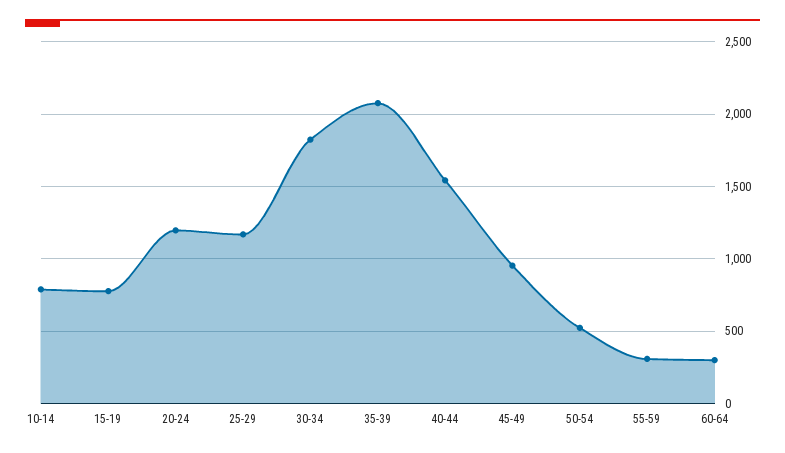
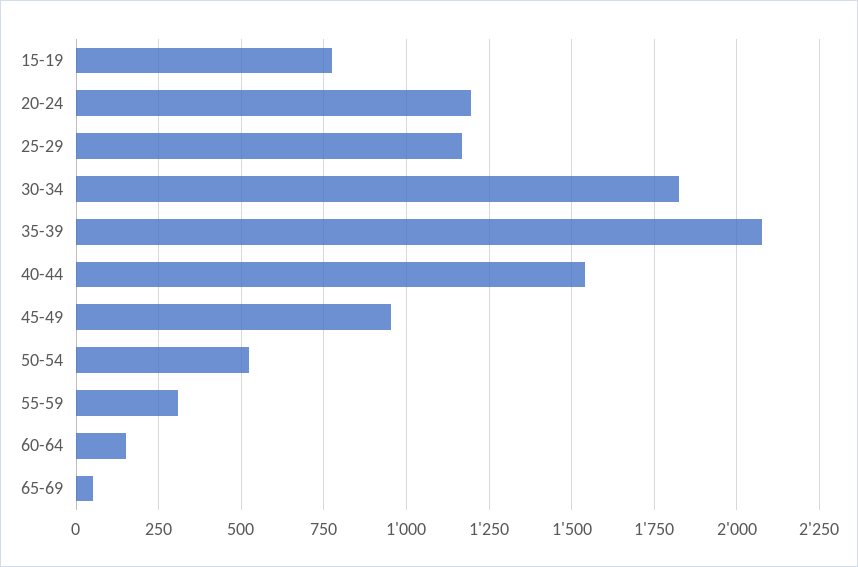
10-14: 800 -> none
60-64: 300 -> 150
65-69: none -> 50

